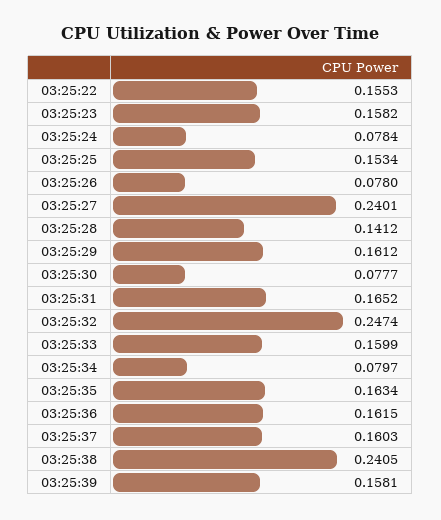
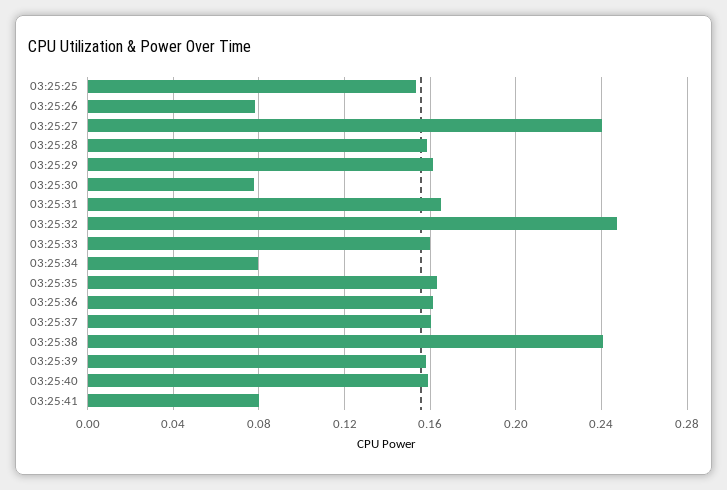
03:25:22: 0.1553 -> none
03:25:23: 0.1582 -> none
03:25:24: 0.0784 -> none
03:25:28: 0.1412 -> 0.16
03:25:40: none -> 0.16
03:25:41: none -> 0.08

